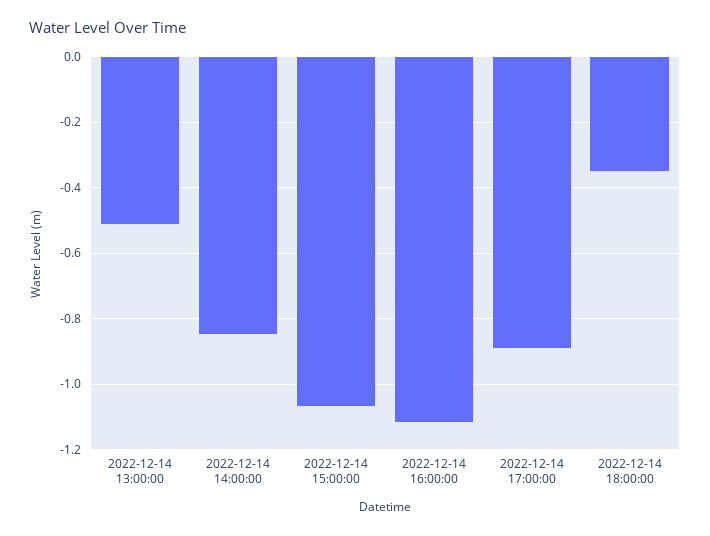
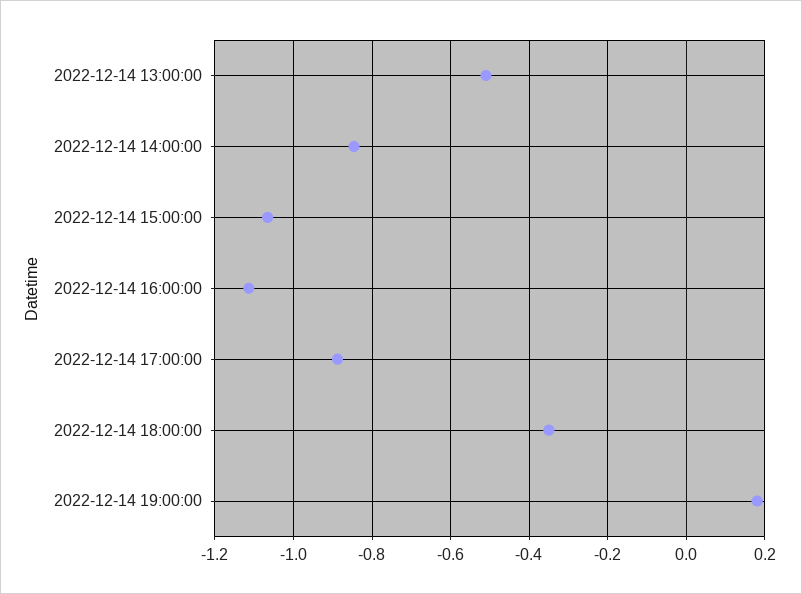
2022-12-14 19:00:00: none -> 0.18

